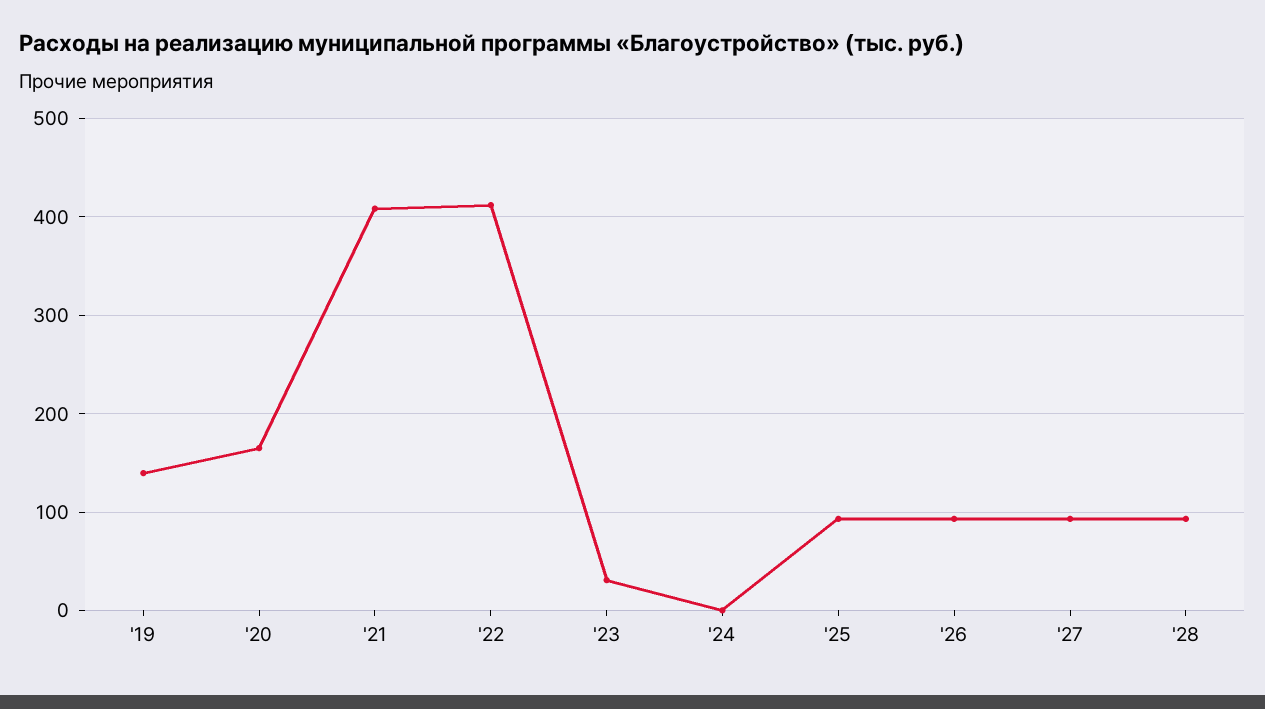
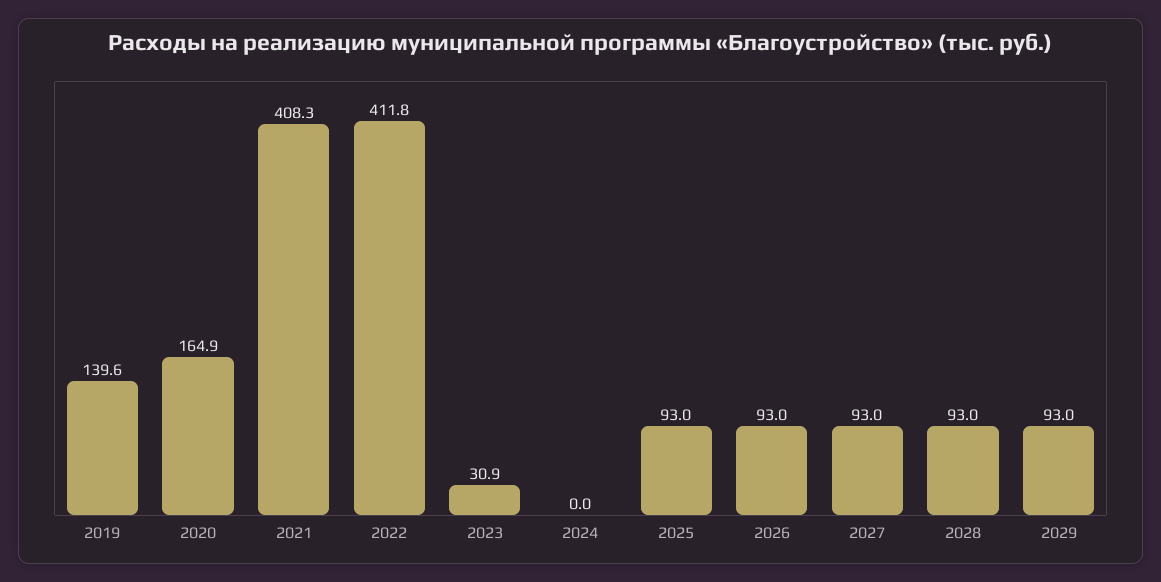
2029: none -> 93

